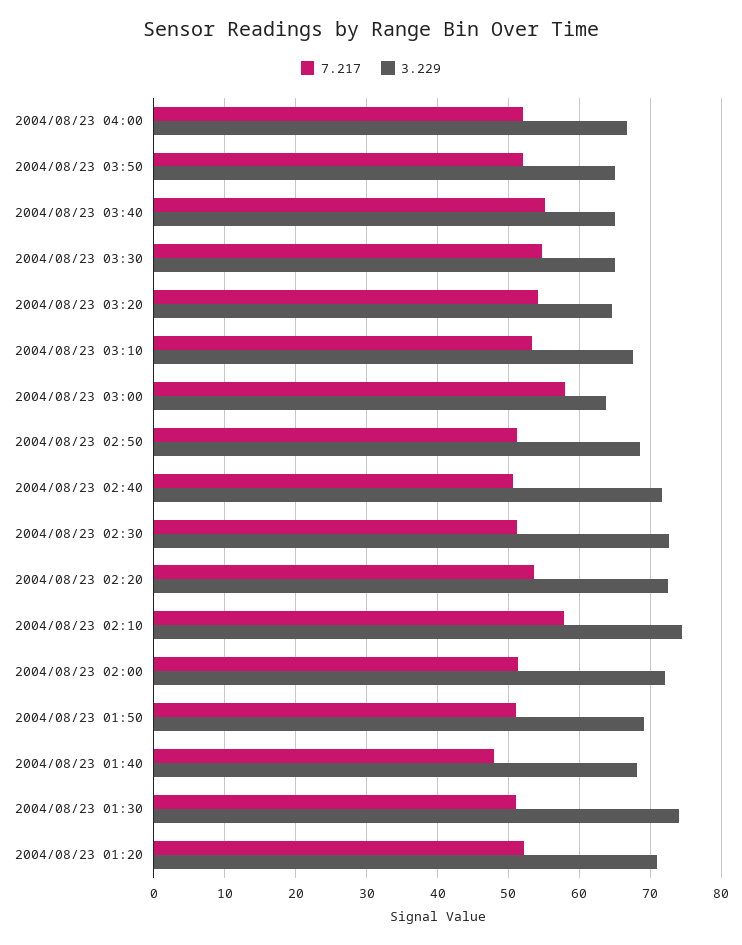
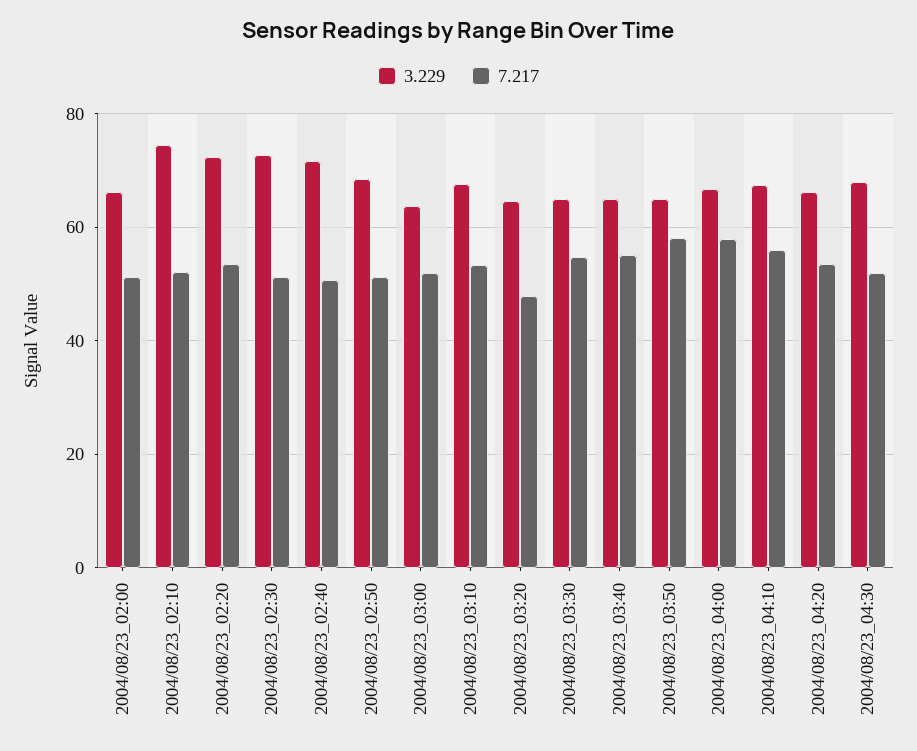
7.217, 2004/08/23 04:00: 52 -> 58
7.217, 2004/08/23 03:50: 52 -> 58
7.217, 2004/08/23 03:20: 54 -> 48
7.217, 2004/08/23 03:00: 58 -> 52
7.217, 2004/08/23 02:10: 58 -> 52
3.229, 2004/08/23 02:00: 72 -> 66
7.217, 2004/08/23 01:50: 51 -> none
3.229, 2004/08/23 01:50: 69 -> none
7.217, 2004/08/23 01:40: 48 -> none
3.229, 2004/08/23 01:40: 68 -> none
7.217, 2004/08/23 01:30: 51 -> none
3.229, 2004/08/23 01:30: 74 -> none
7.217, 2004/08/23 01:20: 52 -> none
3.229, 2004/08/23 01:20: 71 -> none
3.229, 2004/08/23_04:10: none -> 68
7.217, 2004/08/23_04:10: none -> 56
3.229, 2004/08/23_04:20: none -> 66
7.217, 2004/08/23_04:20: none -> 54
3.229, 2004/08/23_04:30: none -> 68
7.217, 2004/08/23_04:30: none -> 52

